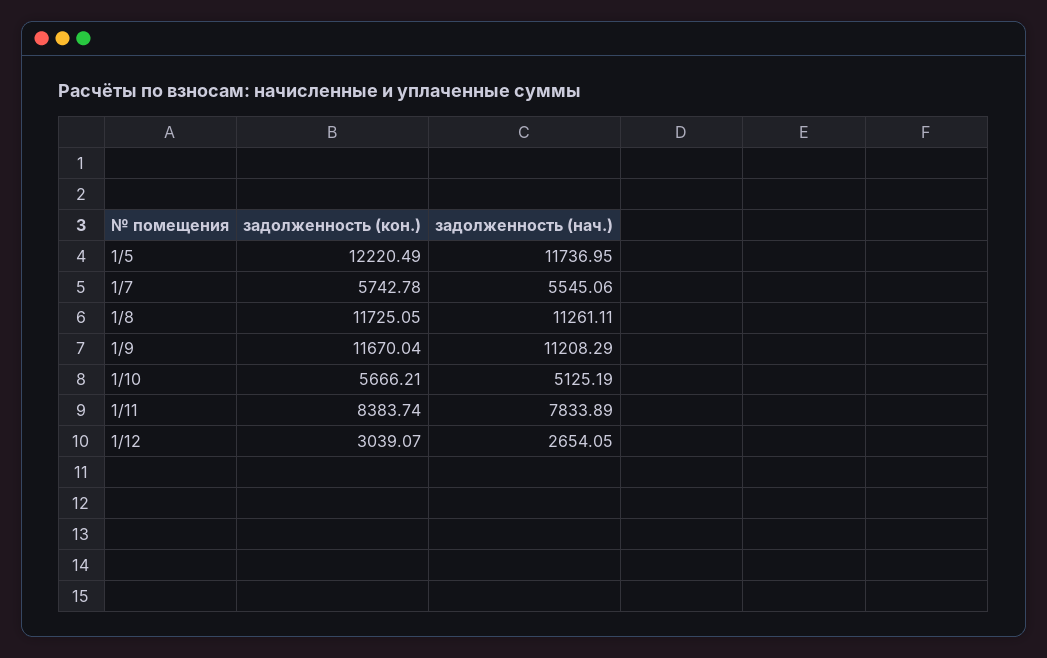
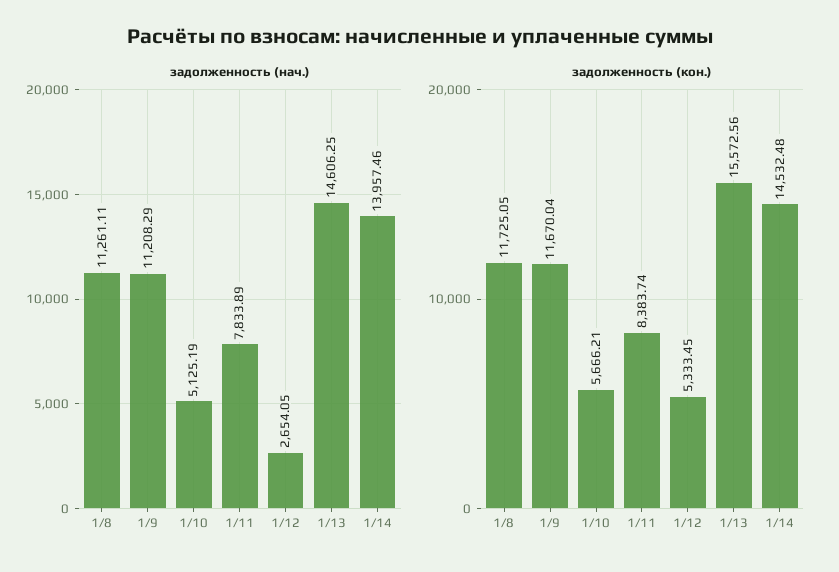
задолженность (кон.), 1/5: 12220.49 -> none
задолженность (нач.), 1/5: 11736.95 -> none
задолженность (кон.), 1/7: 5742.78 -> none
задолженность (нач.), 1/7: 5545.06 -> none
задолженность (кон.), 1/12: 3039.07 -> 5333.45
задолженность (нач.), 1/13: none -> 14606.25
задолженность (нач.), 1/14: none -> 13957.46
задолженность (кон.), 1/13: none -> 15572.56
задолженность (кон.), 1/14: none -> 14532.48

